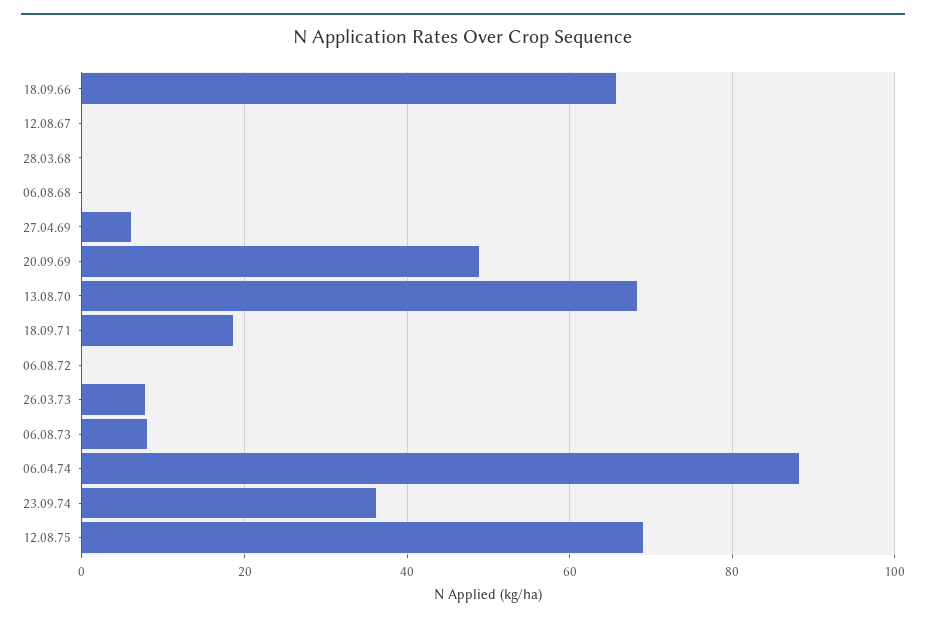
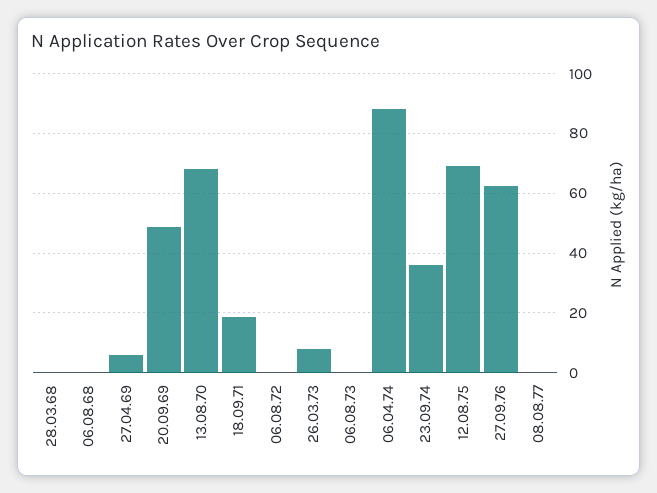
18.09.66: 66 -> none
12.08.67: 0 -> none
06.08.73: 8 -> 0
27.09.76: none -> 62.5
08.08.77: none -> 0

